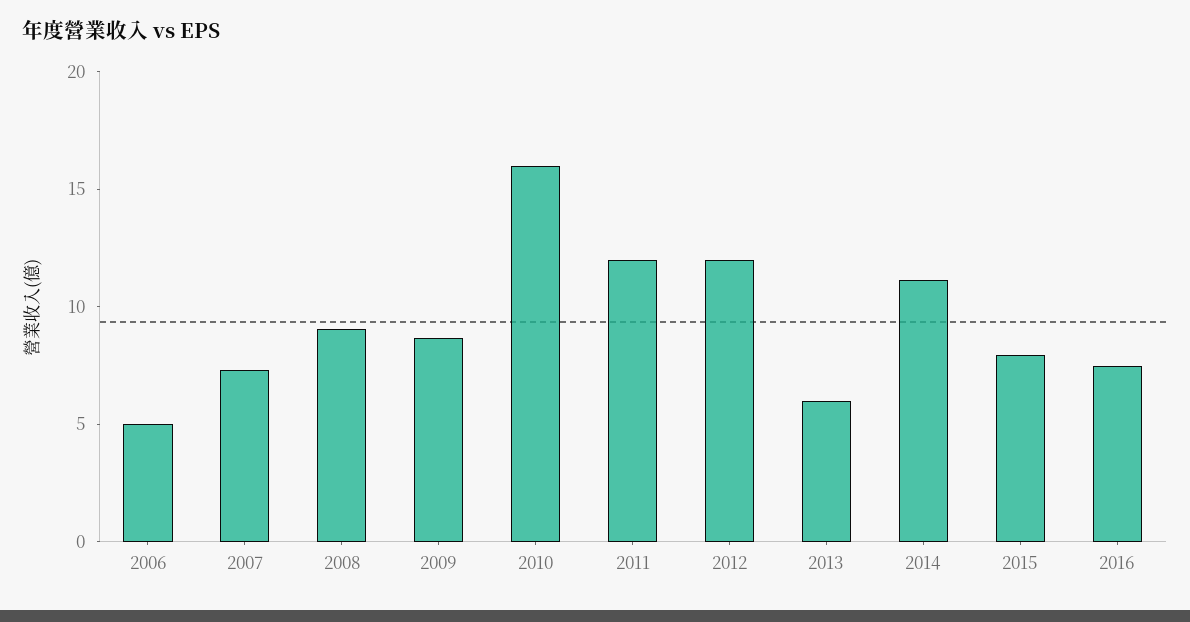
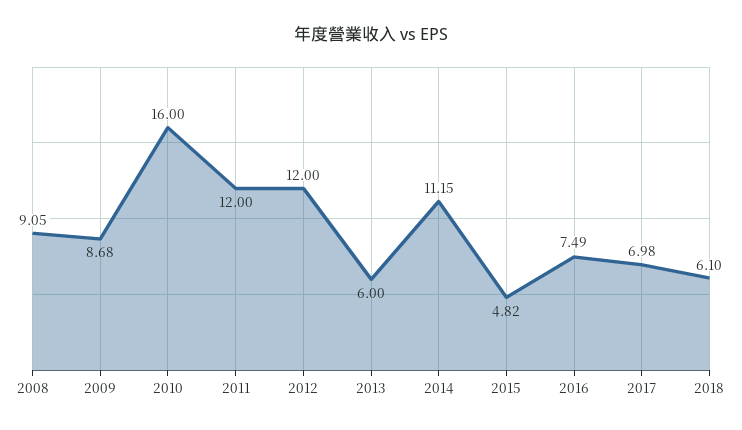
2006: 5 -> none
2007: 7 -> none
2015: 8 -> 4.82
2017: none -> 6.98
2018: none -> 6.1

